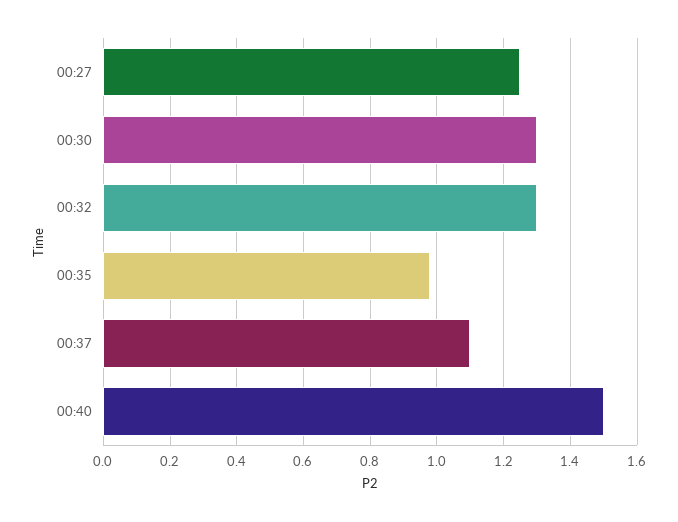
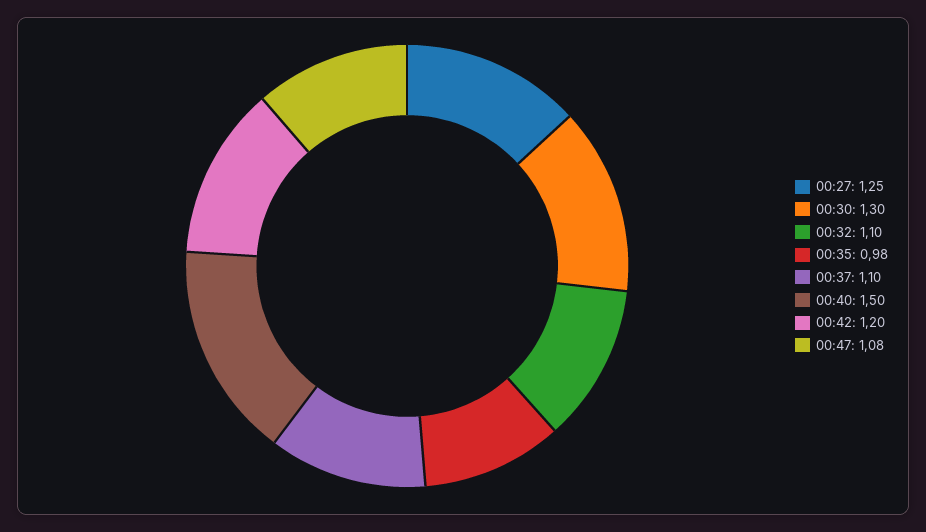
00:32: 1.3 -> 1.1
00:42: none -> 1.2
00:47: none -> 1.08

